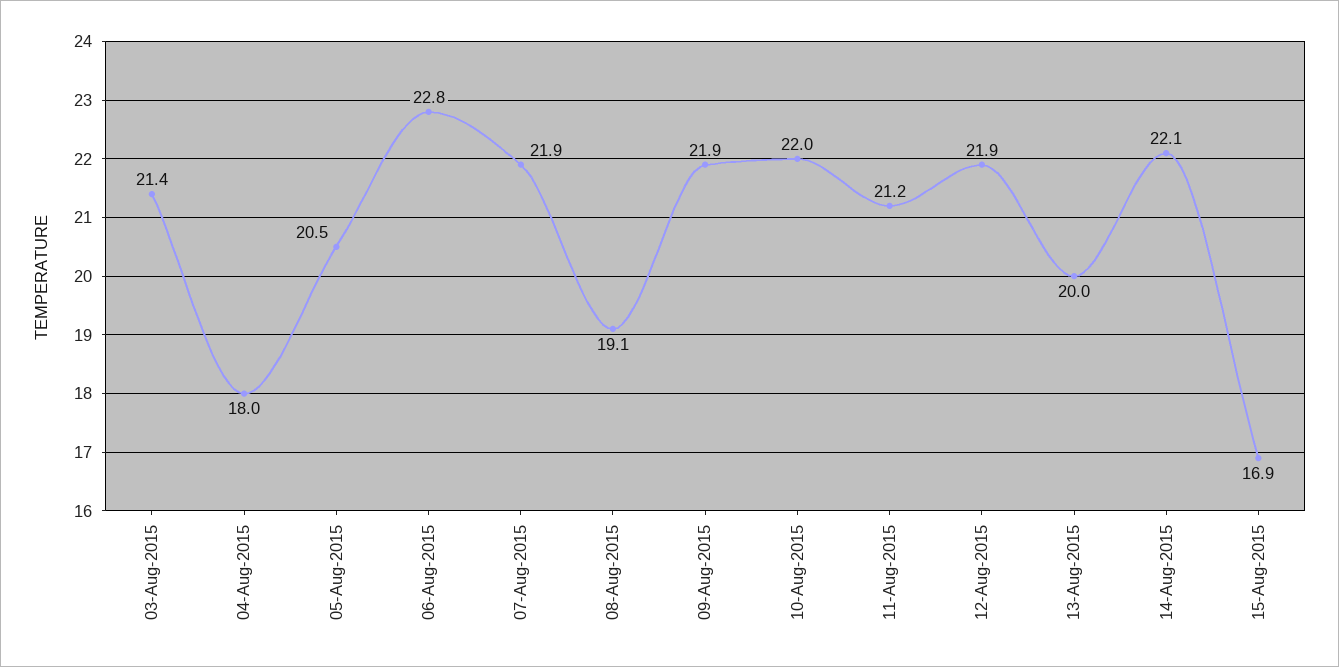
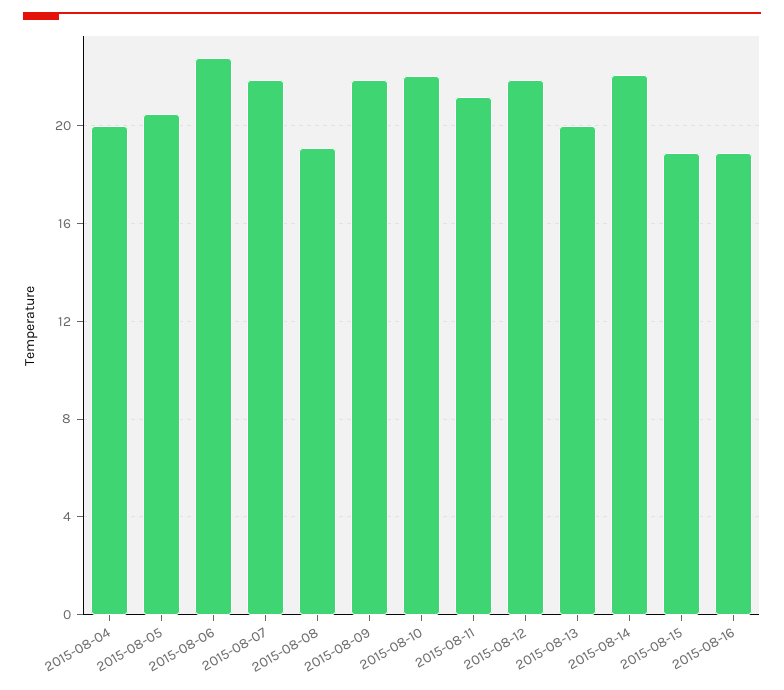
03-Aug-2015: 21.4 -> none
04-Aug-2015: 18 -> 20
15-Aug-2015: 16.9 -> 19
2015-08-16: none -> 19

